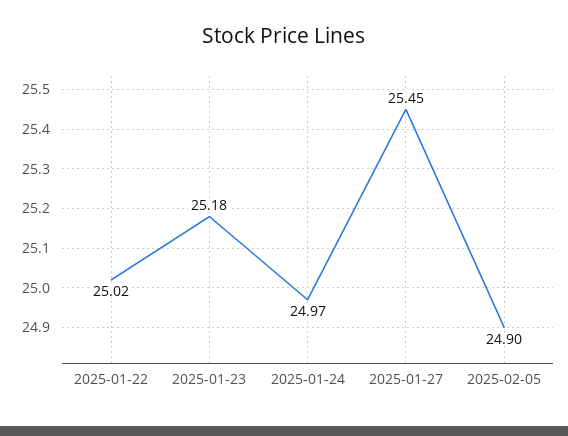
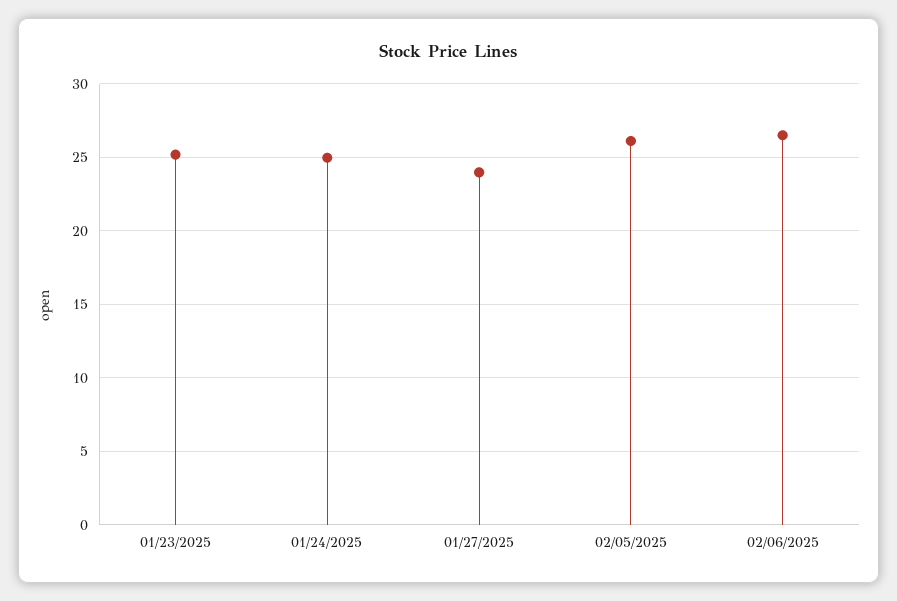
2025-01-22: 25.02 -> none
2025-01-27: 25.45 -> 24
2025-02-05: 24.9 -> 26
02/06/2025: none -> 26.5

